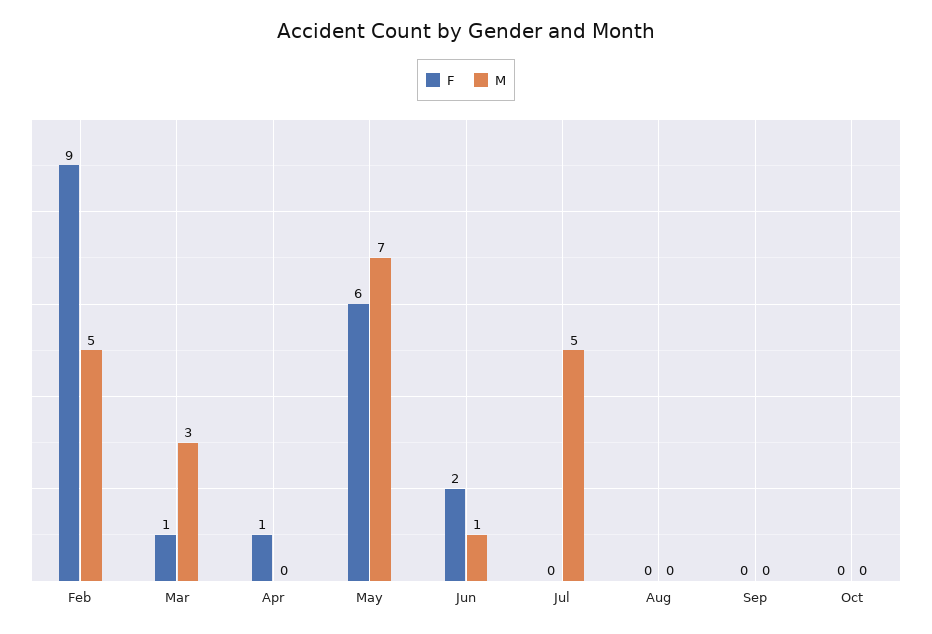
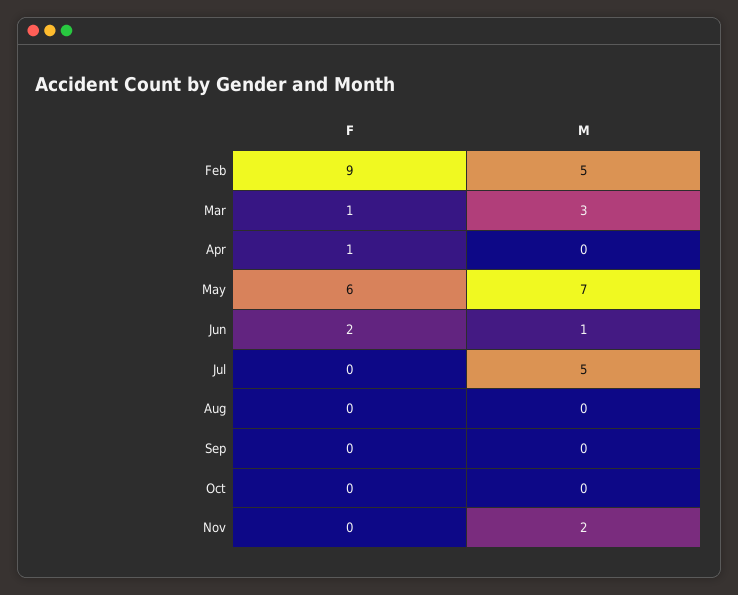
F, Nov: none -> 0
M, Nov: none -> 2

